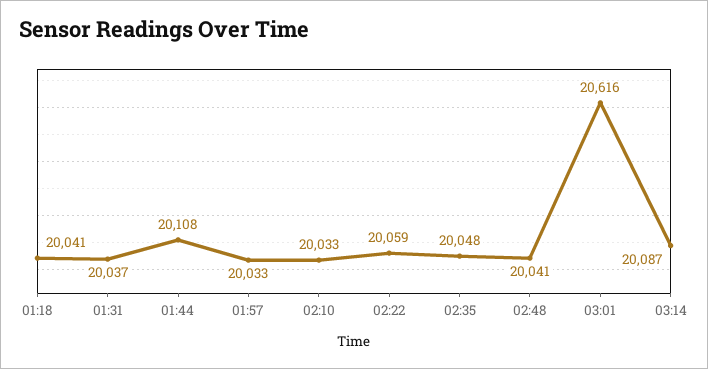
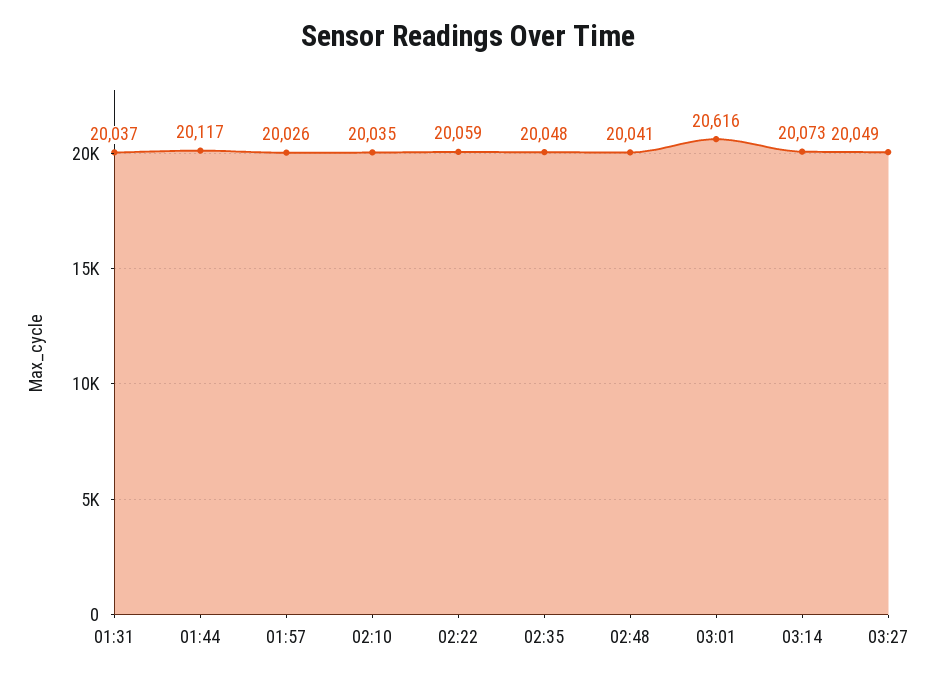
01:18: 20041 -> none
01:44: 20108 -> 20117
01:57: 20033 -> 20026
02:10: 20033 -> 20035
03:14: 20087 -> 20073
03:27: none -> 20049

